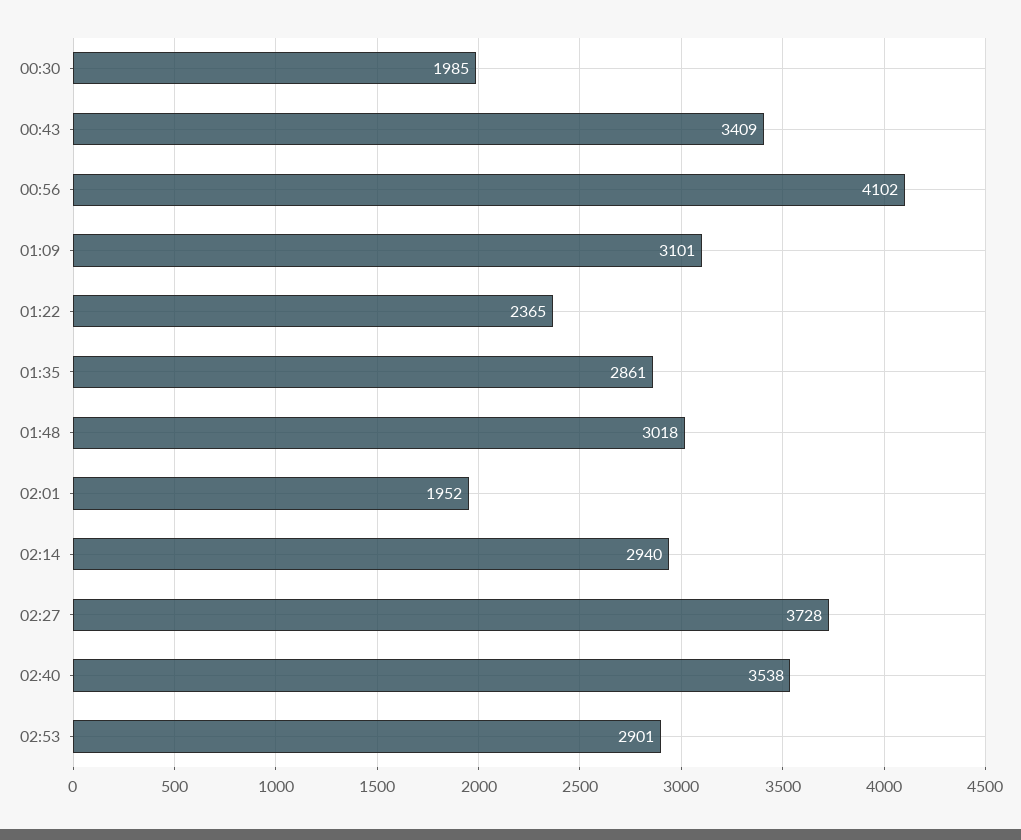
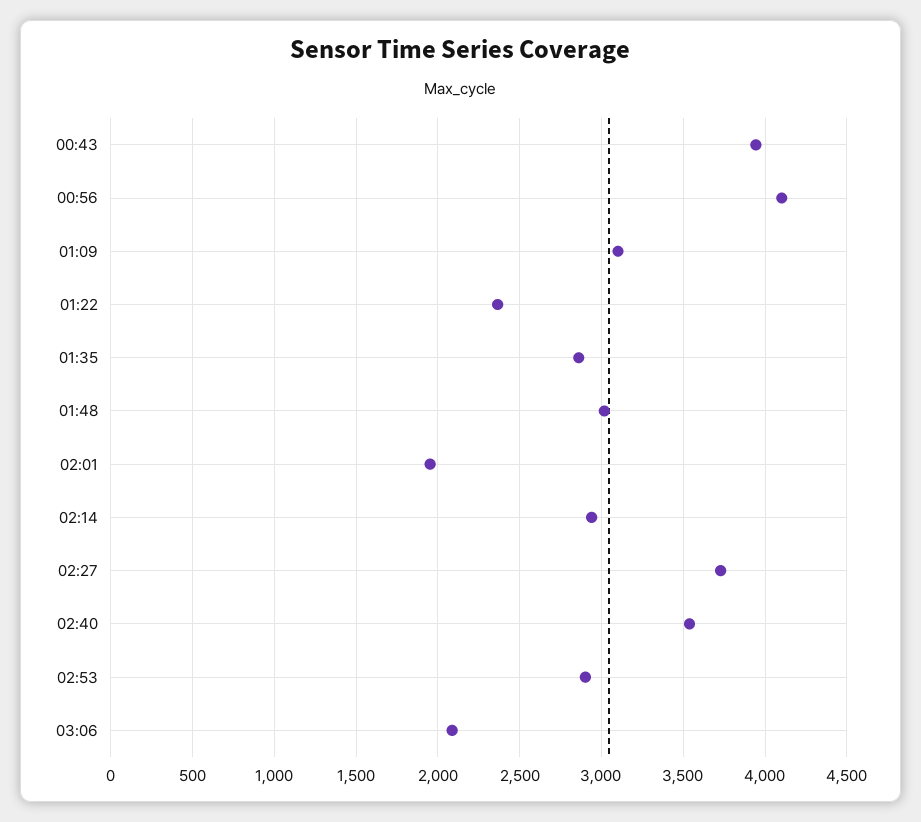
00:30: 1985 -> none
00:43: 3409 -> 3950
03:06: none -> 2100

